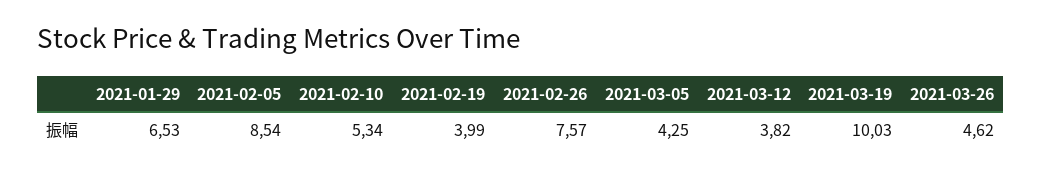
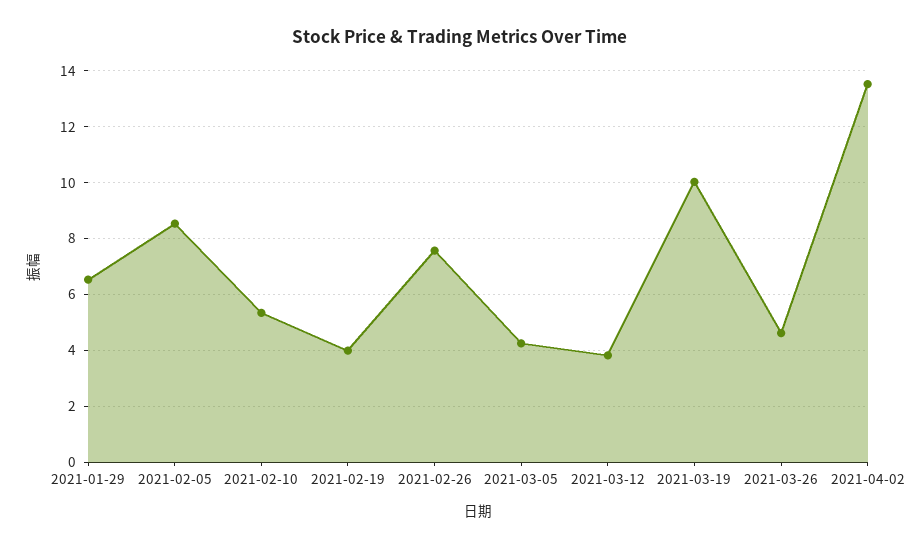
2021-04-02: none -> 13.5

